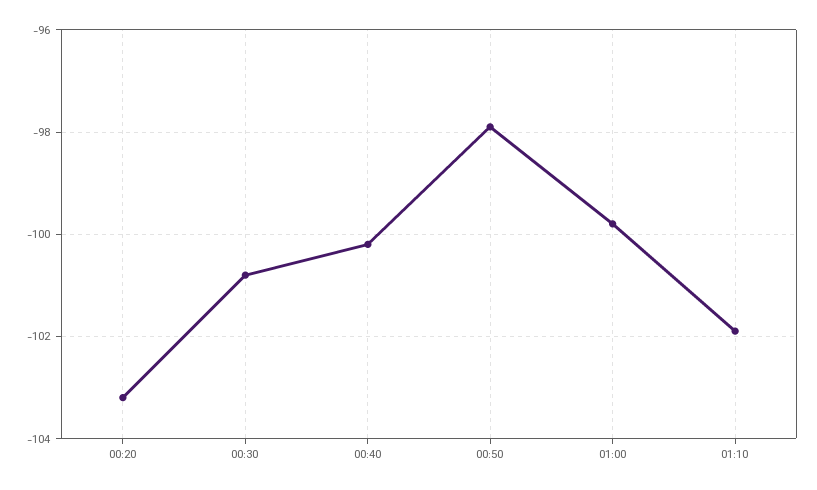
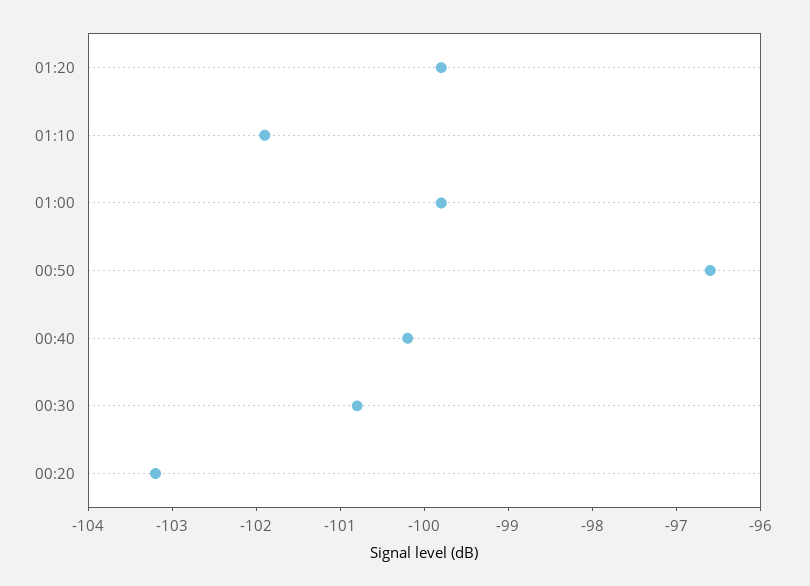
00:50: -98 -> -96.6
01:20: none -> -99.8

